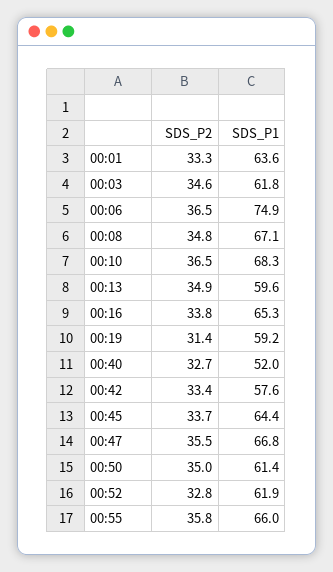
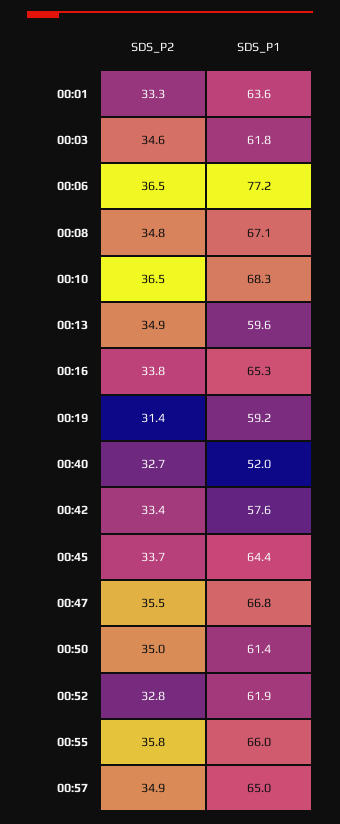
SDS_P1, 00:06: 74.9 -> 77.2
SDS_P2, 00:57: none -> 34.9
SDS_P1, 00:57: none -> 65

